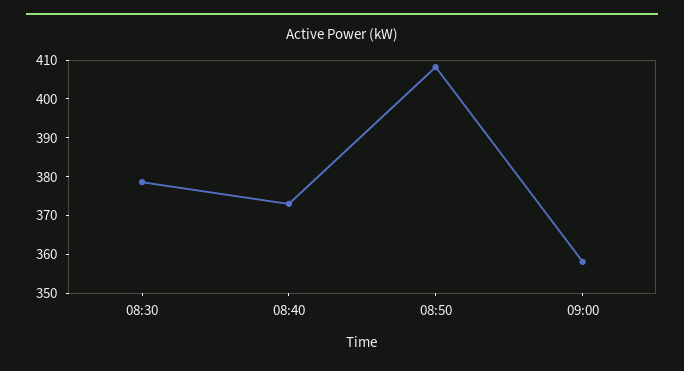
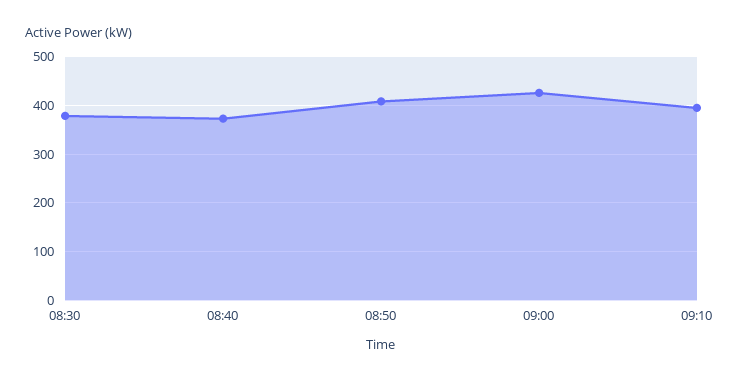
09:00: 357.5 -> 420
09:10: none -> 400

